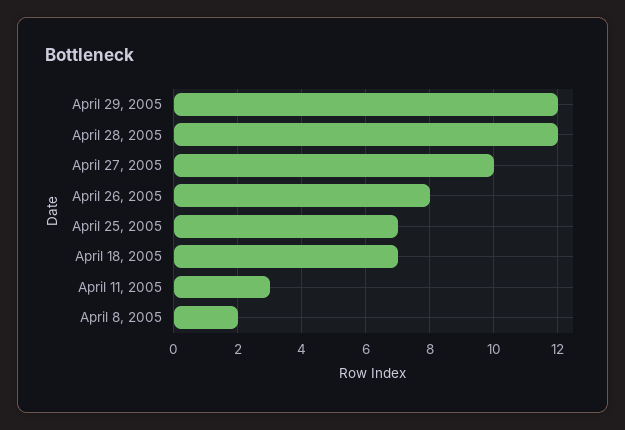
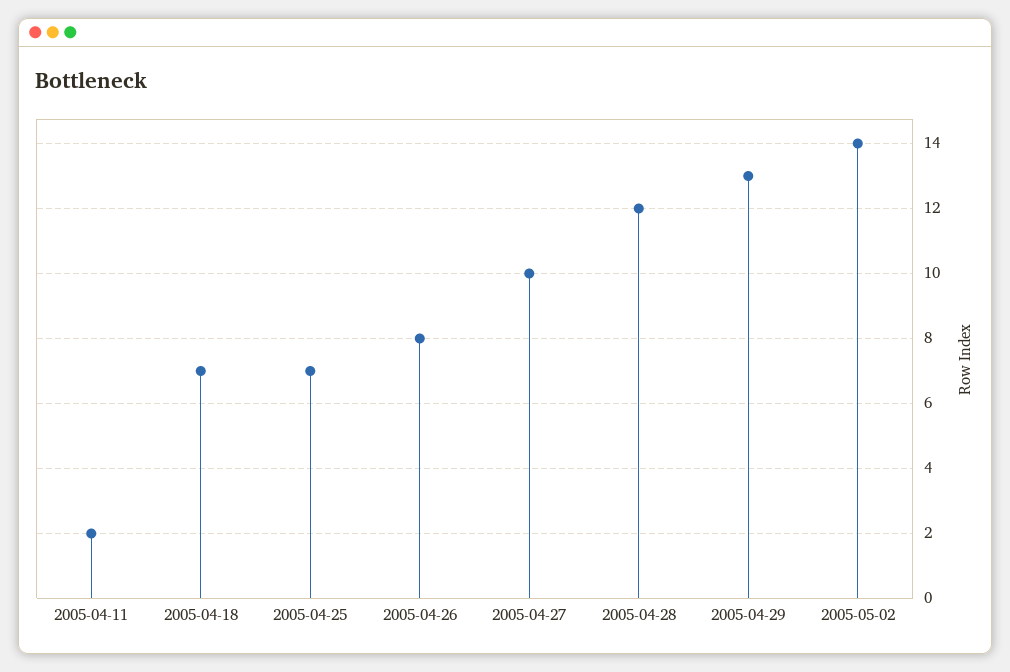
April 29, 2005: 12 -> 13
April 11, 2005: 3 -> 2
April 8, 2005: 2 -> none
2005-05-02: none -> 14

